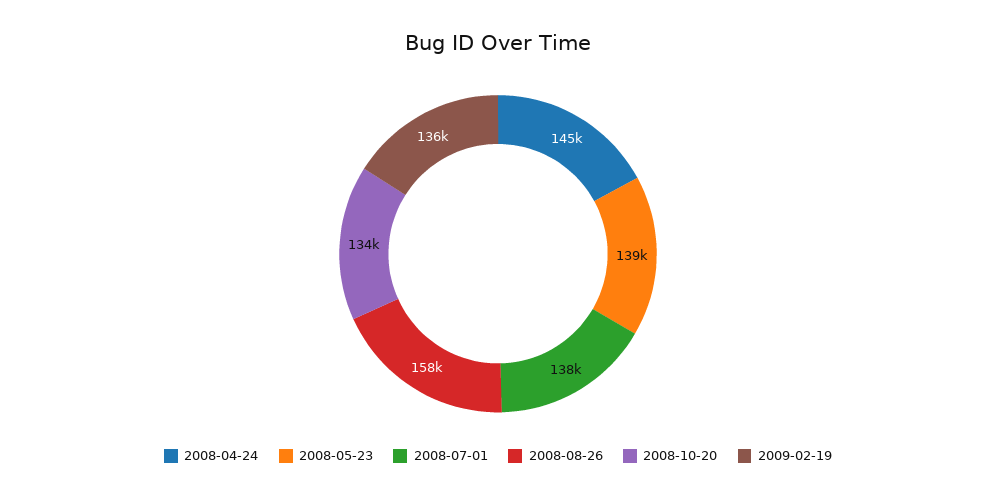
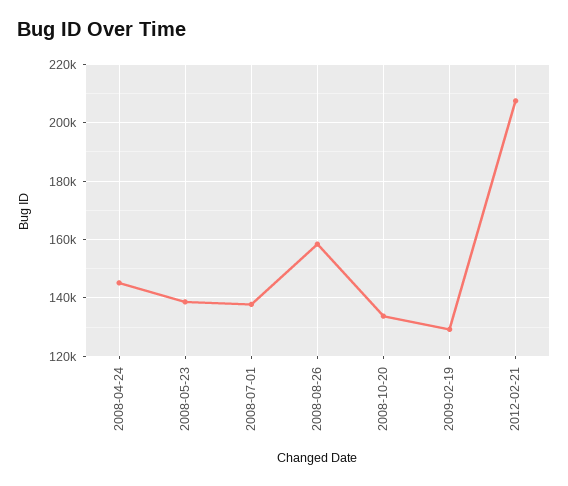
2009-02-19: 136000 -> 130000
2012-02-21: none -> 207500

